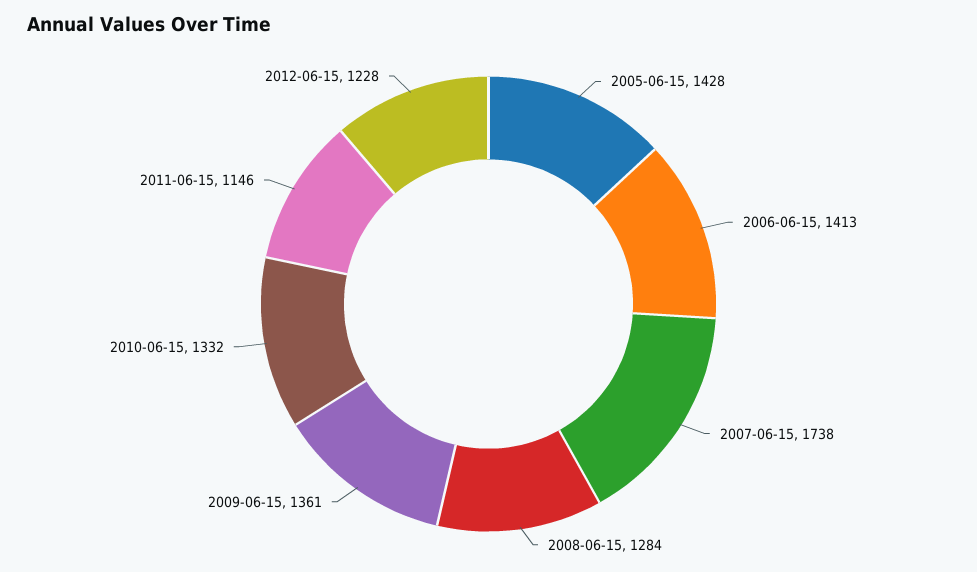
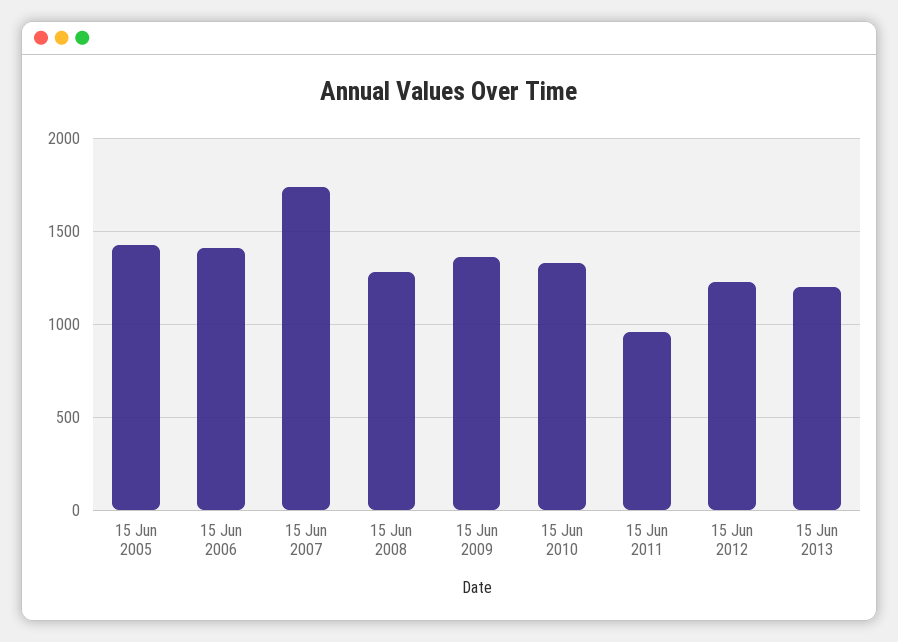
2011-06-15: 1146 -> 950
15 Jun 2013: none -> 1200

